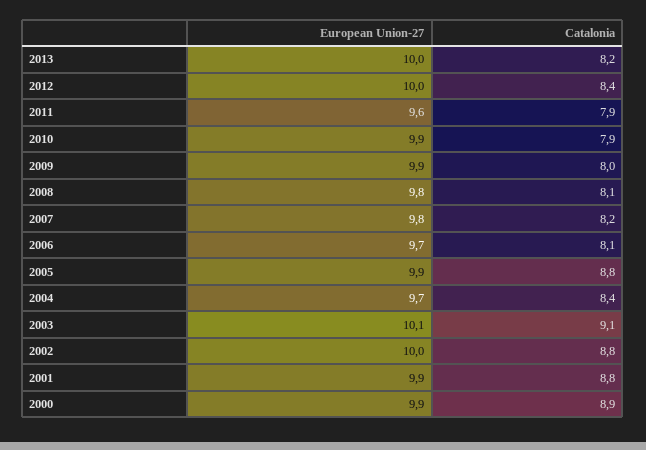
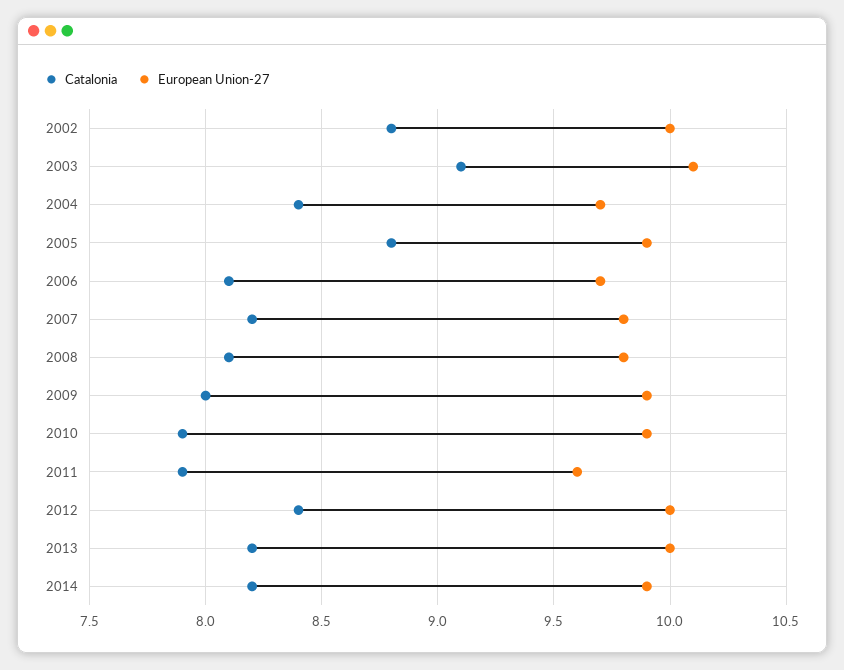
European Union-27, 2001: 9.9 -> none
Catalonia, 2001: 8.8 -> none
European Union-27, 2000: 9.9 -> none
Catalonia, 2000: 8.9 -> none
Catalonia, 2014: none -> 8.2
European Union-27, 2014: none -> 9.9

